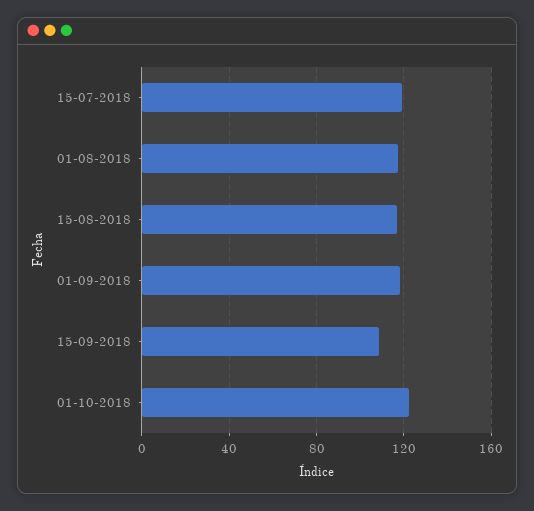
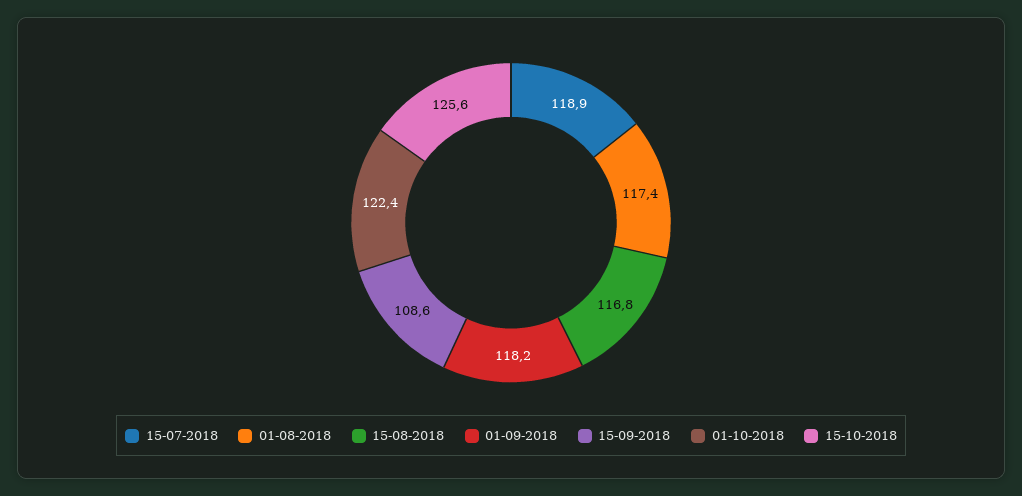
15-10-2018: none -> 125.6

